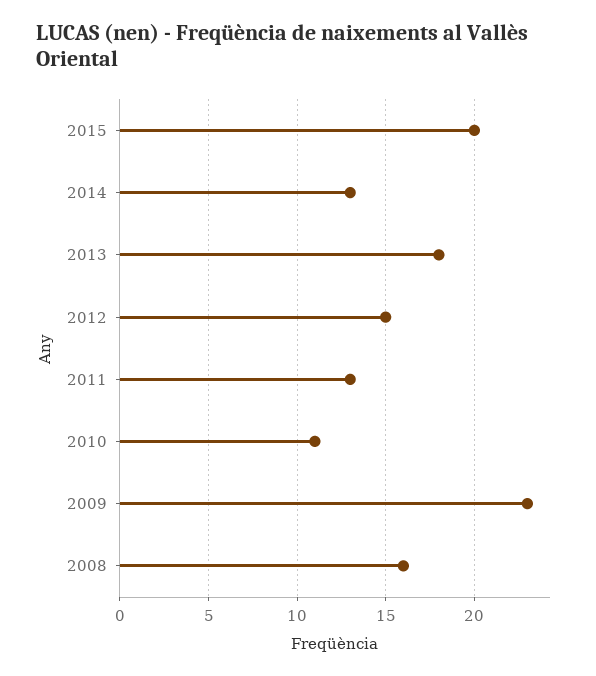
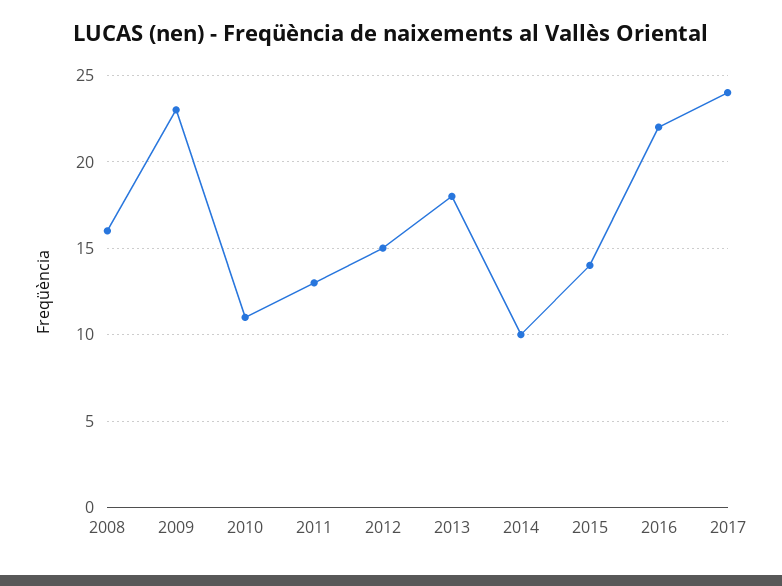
2015: 20 -> 14
2014: 13 -> 10
2016: none -> 22
2017: none -> 24

